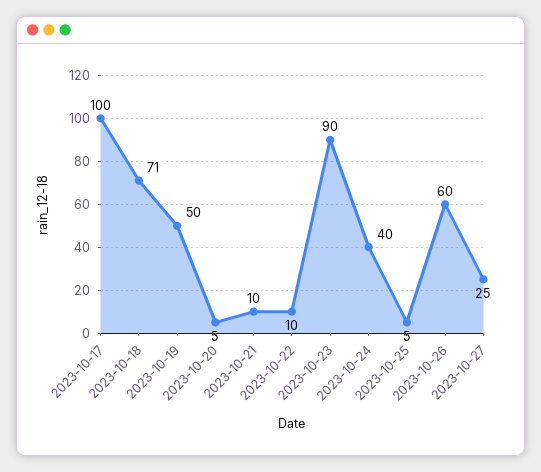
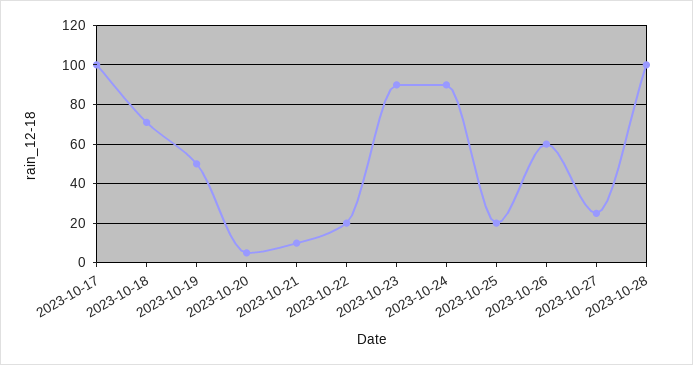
2023-10-22: 10 -> 20
2023-10-24: 40 -> 90
2023-10-25: 5 -> 20
2023-10-28: none -> 100

